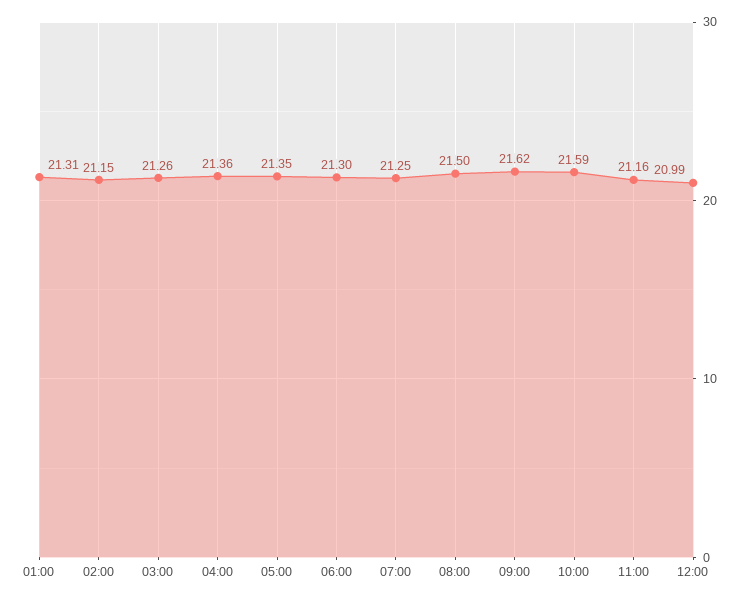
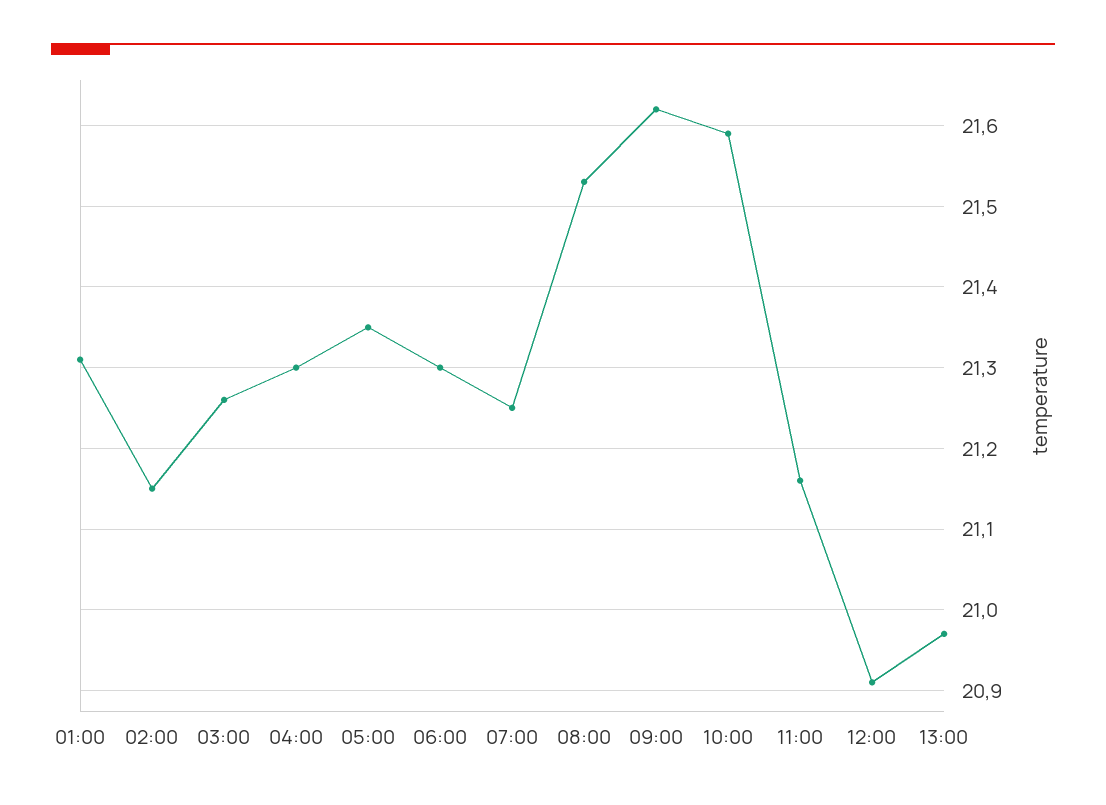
04:00: 21.36 -> 21.3
08:00: 21.5 -> 21.53
12:00: 20.99 -> 20.91
13:00: none -> 20.97

